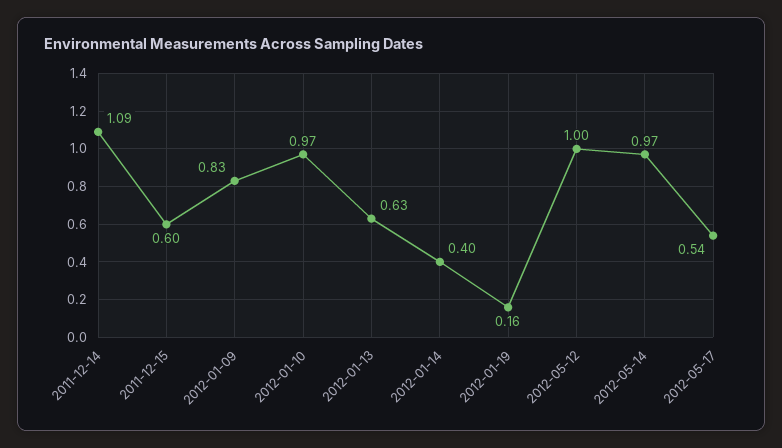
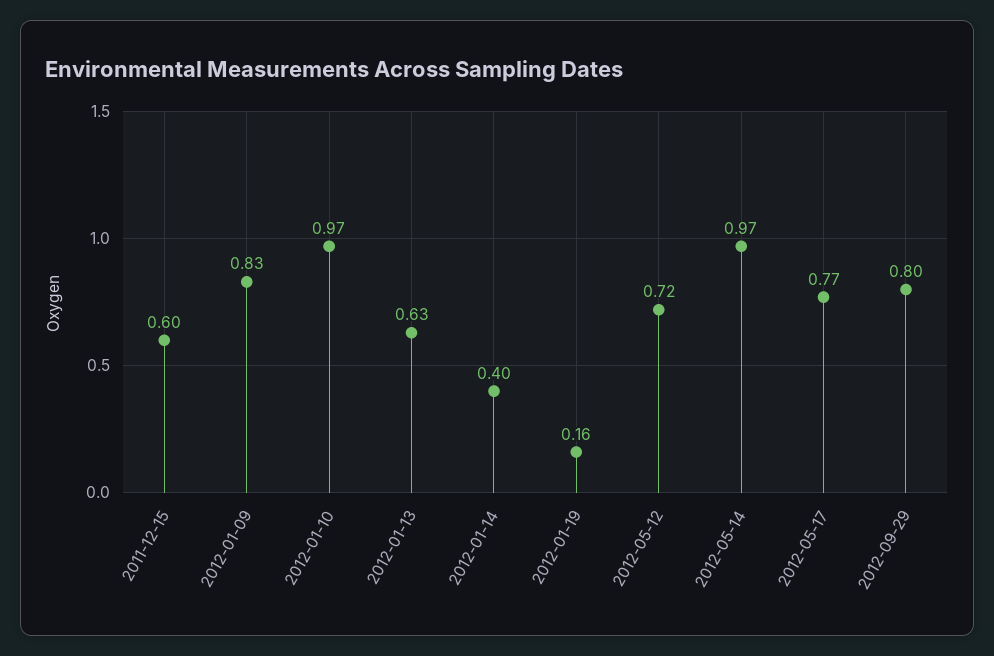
2011-12-14: 1.09 -> none
2012-05-12: 1 -> 0.72
2012-05-17: 0.54 -> 0.77
2012-09-29: none -> 0.8

